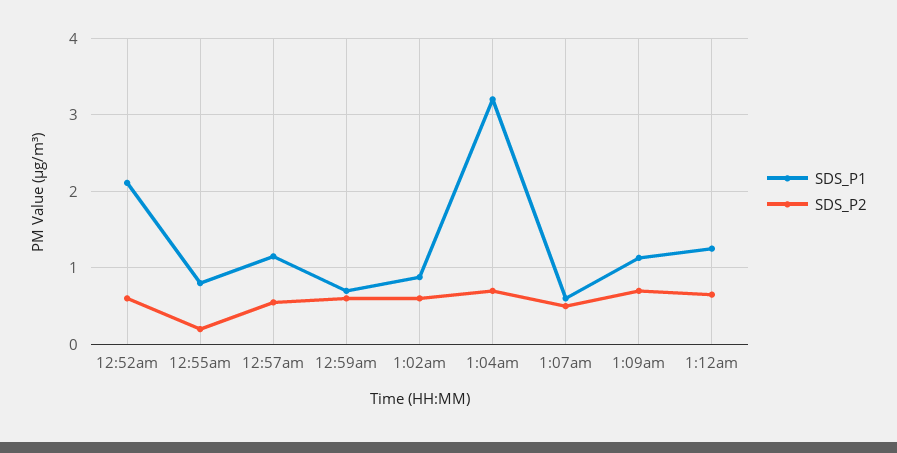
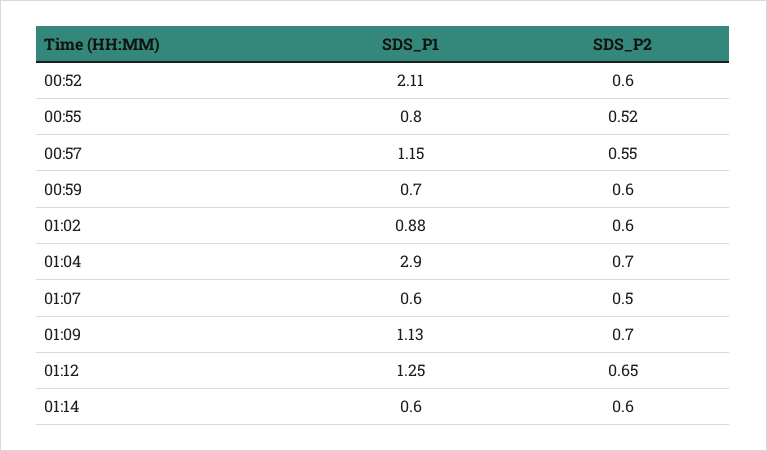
SDS_P2, 12:55am: 0.2 -> 0.52
SDS_P1, 1:04am: 3.2 -> 2.9
SDS_P1, 01:14: none -> 0.6
SDS_P2, 01:14: none -> 0.6

